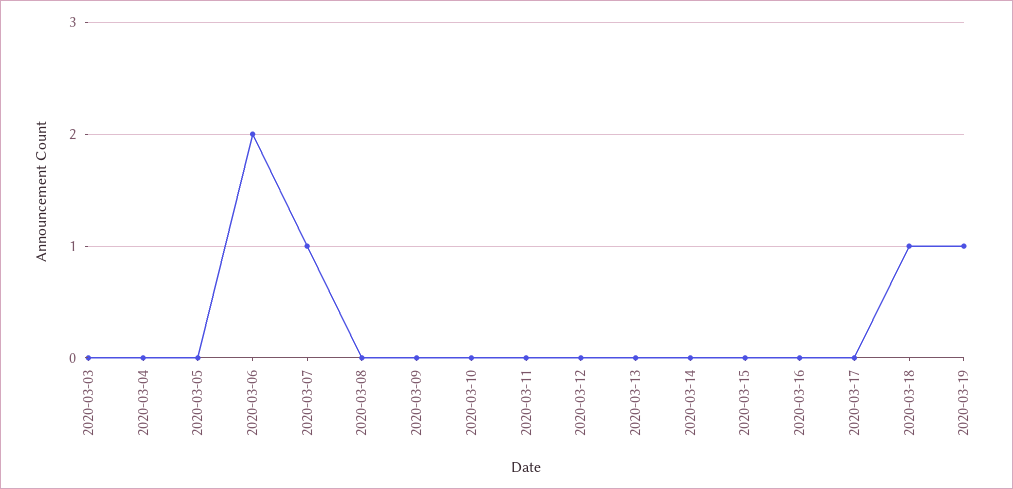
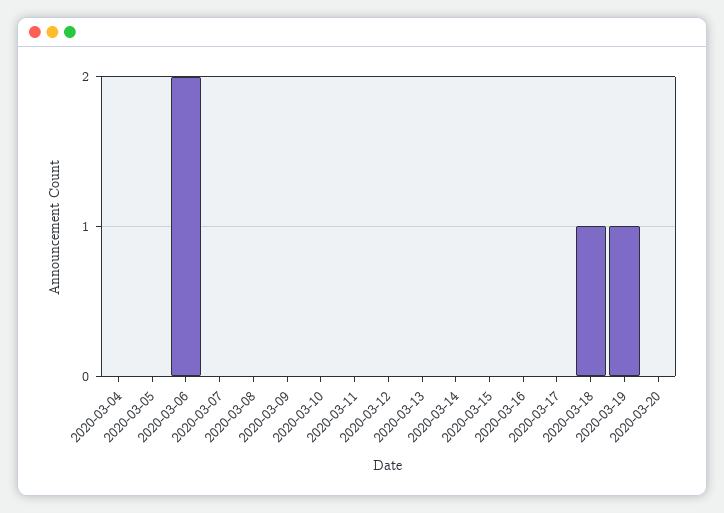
2020-03-03: 0 -> none
2020-03-07: 1 -> 0
2020-03-20: none -> 0

